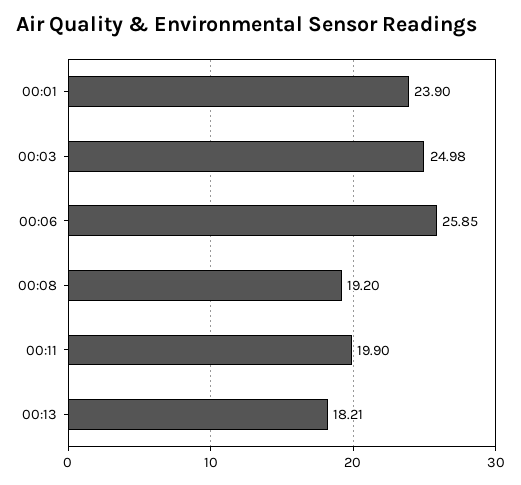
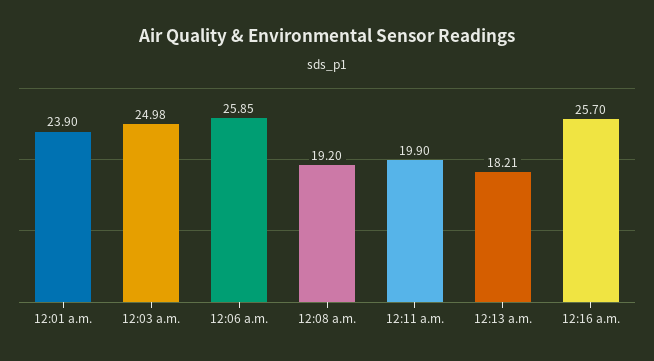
12:16 a.m.: none -> 25.7

